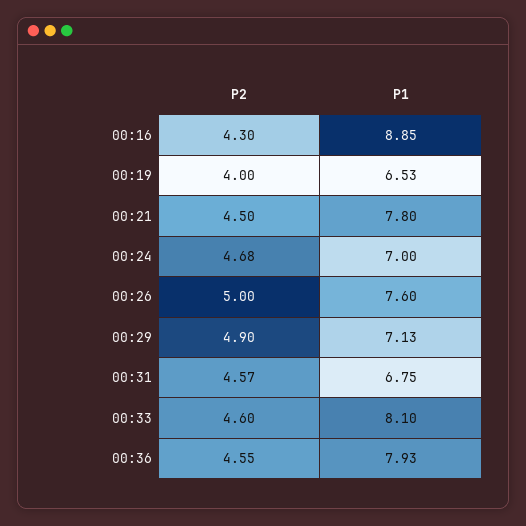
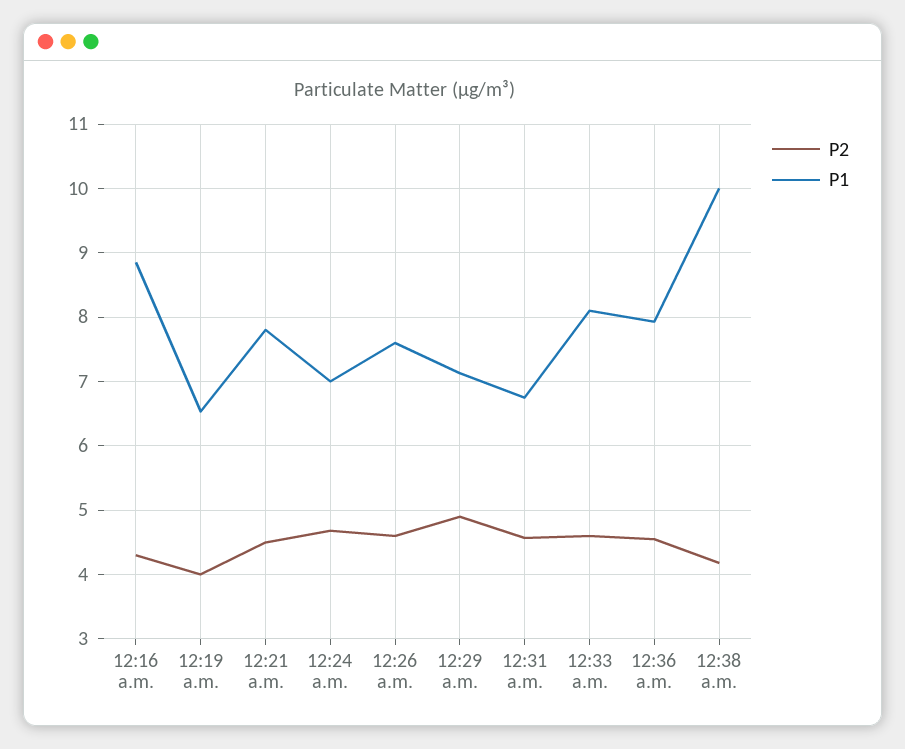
P2, 00:26: 5 -> 4.6
P2, 12:38 a.m.: none -> 4.2
P1, 12:38 a.m.: none -> 10

